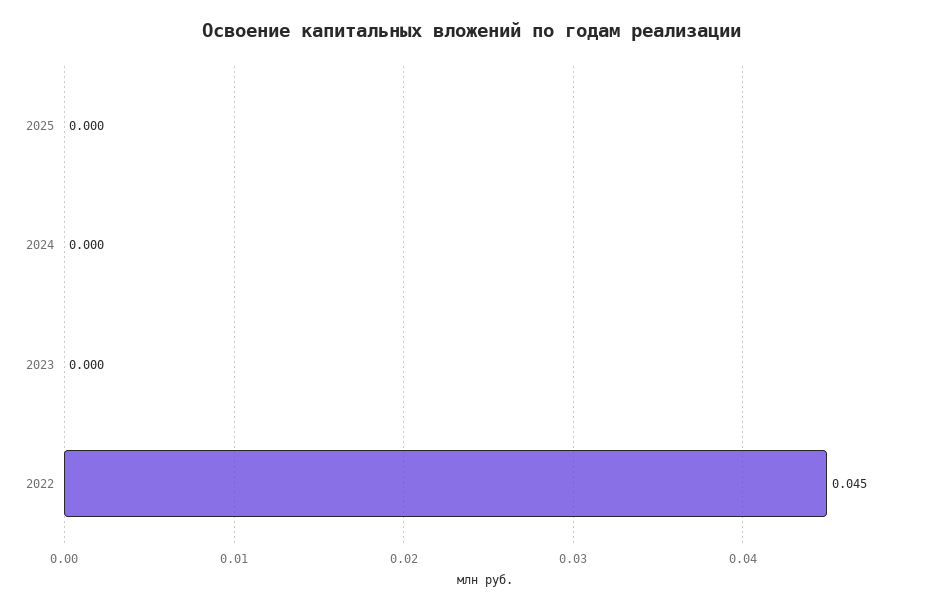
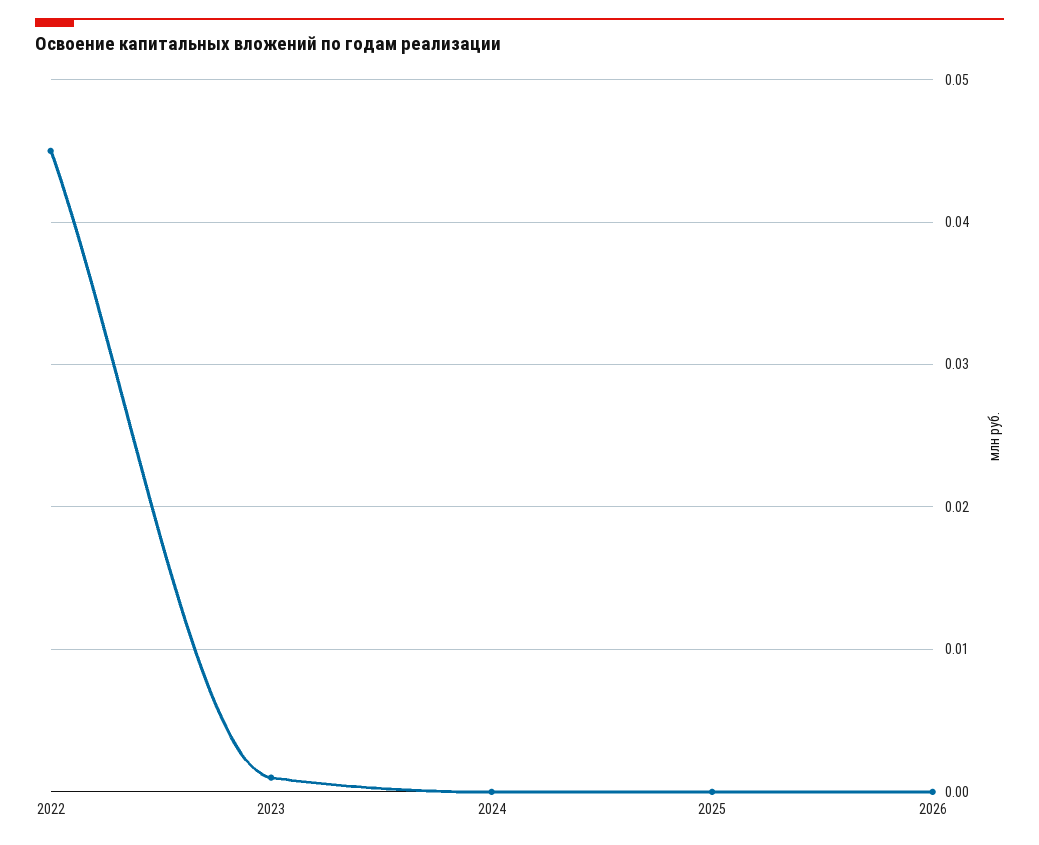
2023: 0 -> 0.001
2026: none -> 0

